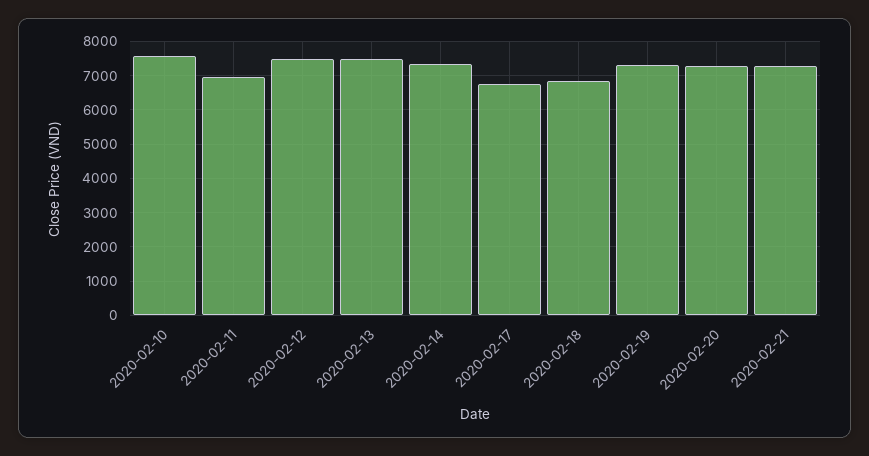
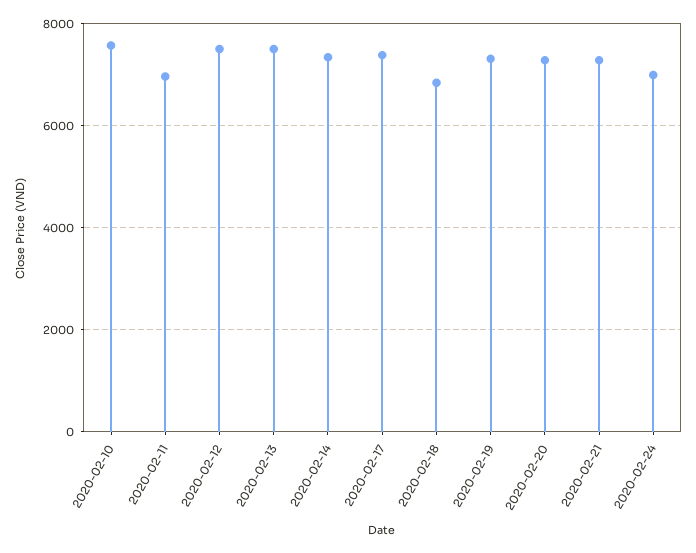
2020-02-17: 6800 -> 7400
2020-02-24: none -> 7000

